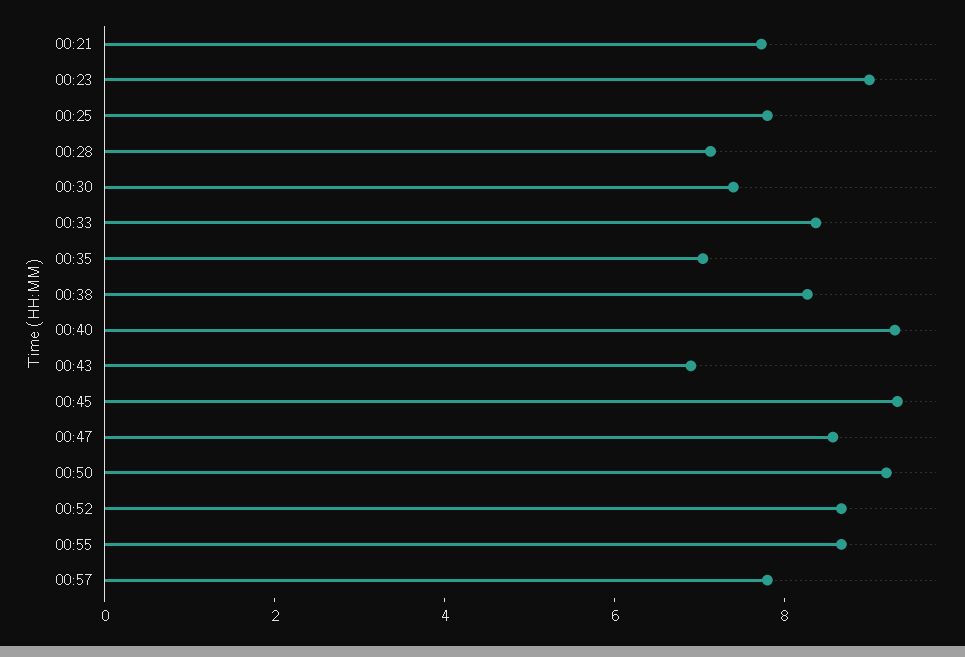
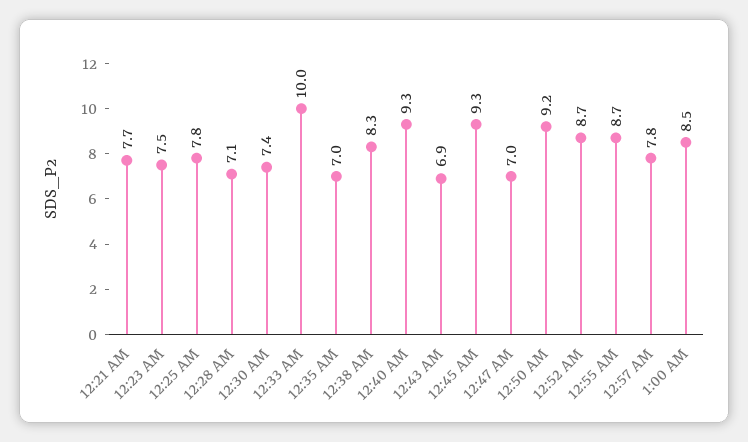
00:23: 9 -> 7.5
00:33: 8.5 -> 10
00:47: 8.5 -> 7
1:00 AM: none -> 8.5

